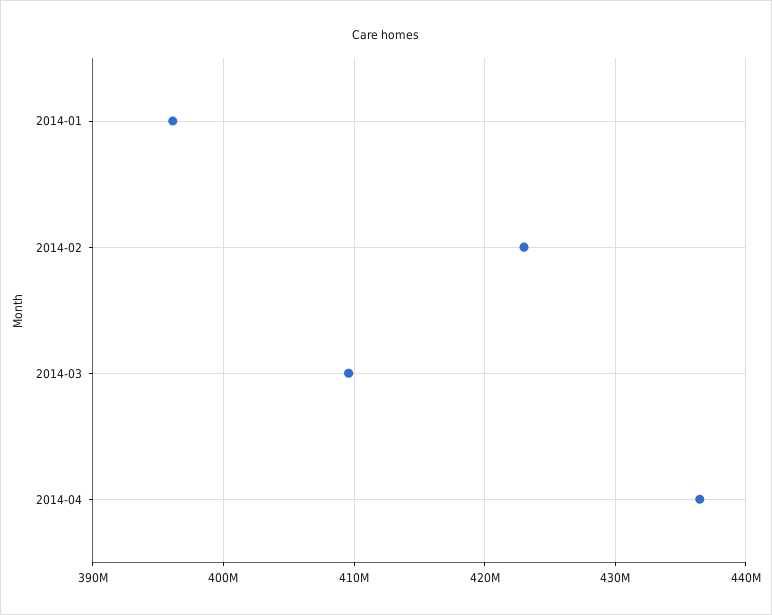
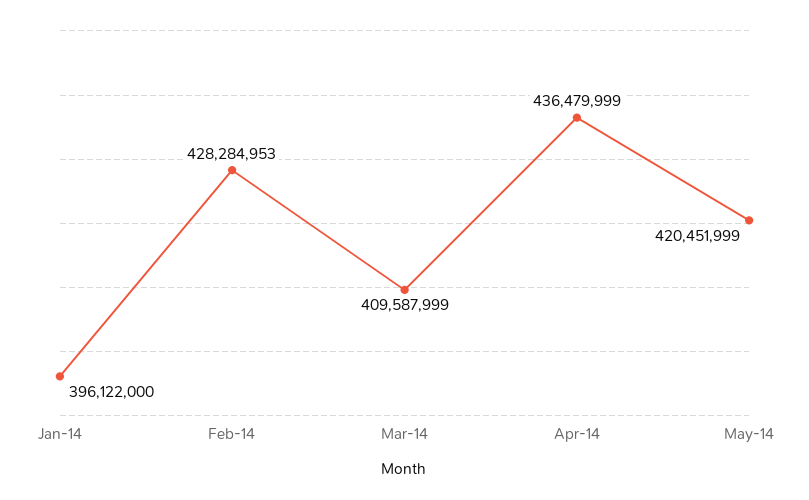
2014-02: 423000000 -> 428284953
May-14: none -> 420451999

